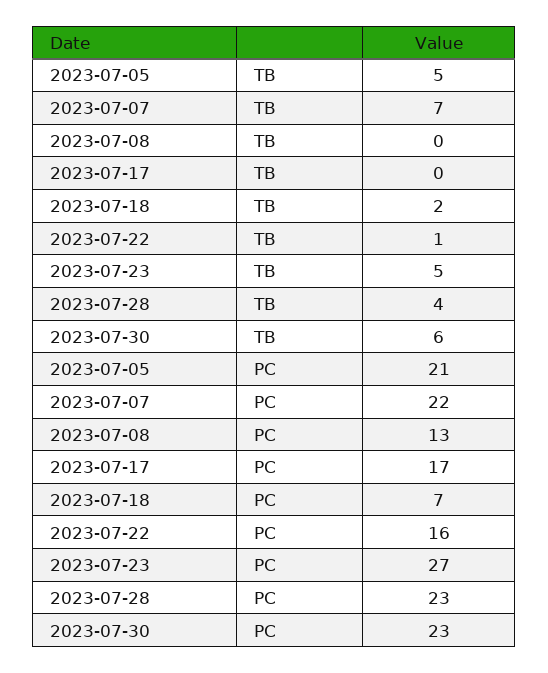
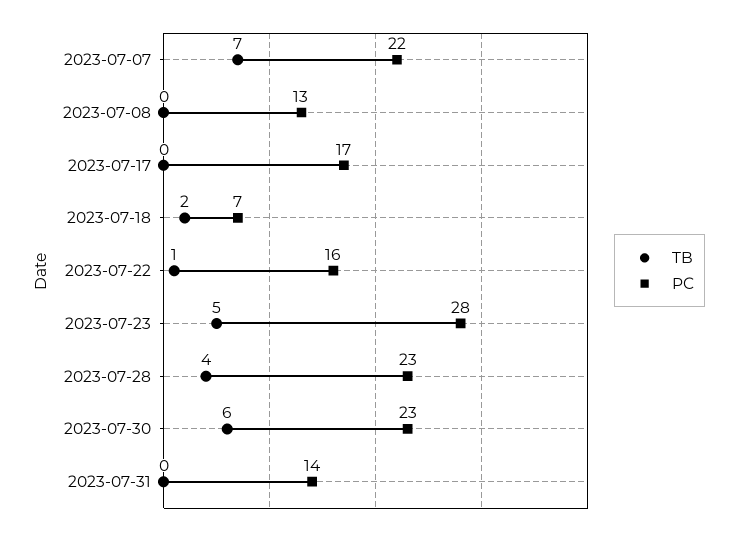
TB, 2023-07-05: 5 -> none
PC, 2023-07-05: 21 -> none
PC, 2023-07-23: 27 -> 28
TB, 2023-07-31: none -> 0
PC, 2023-07-31: none -> 14

